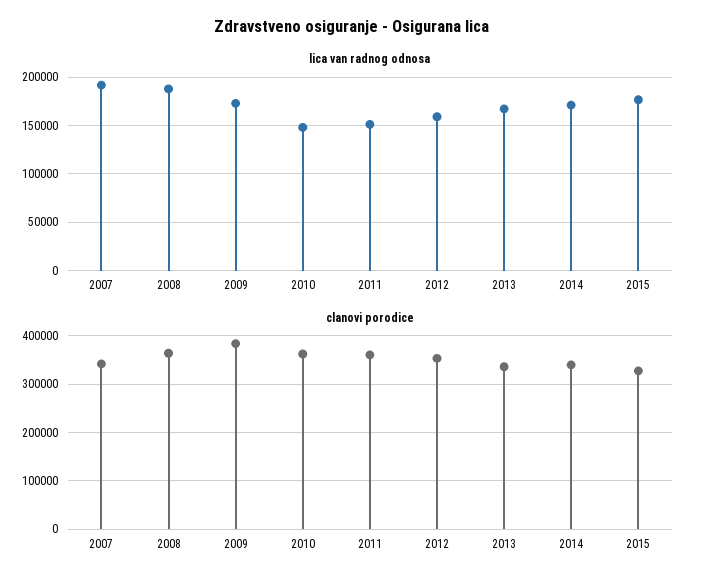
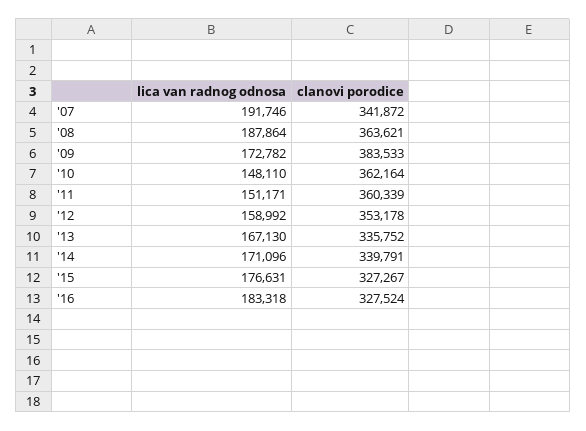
lica van radnog odnosa, '16: none -> 183318
clanovi porodice, '16: none -> 327524

